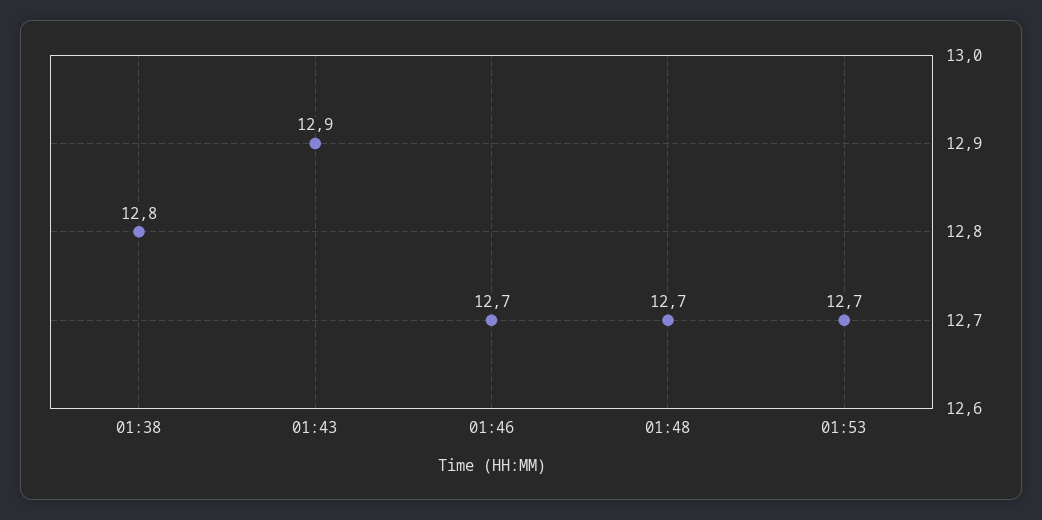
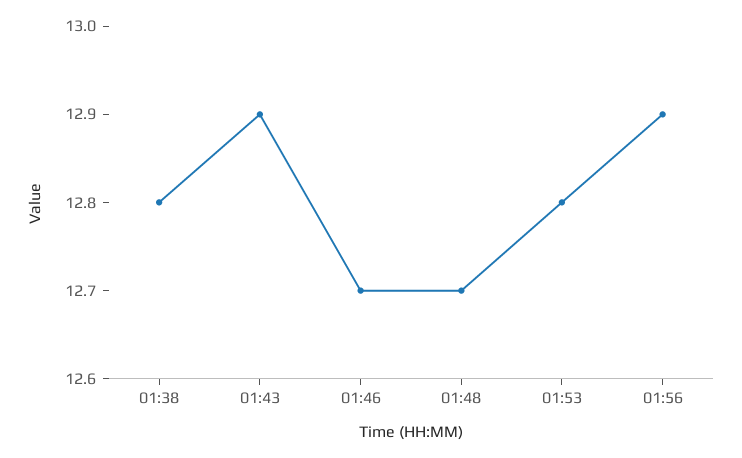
01:53: 12.7 -> 12.8
01:56: none -> 12.9

